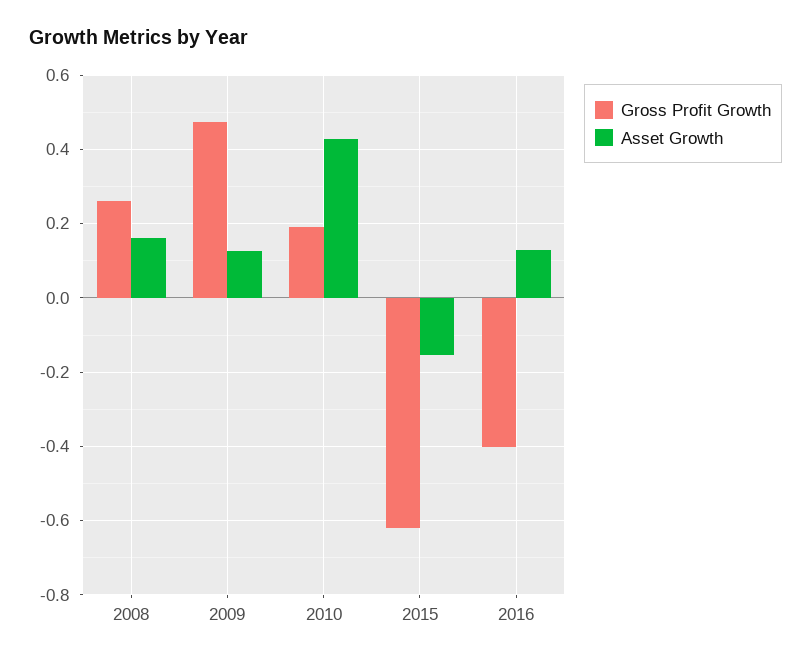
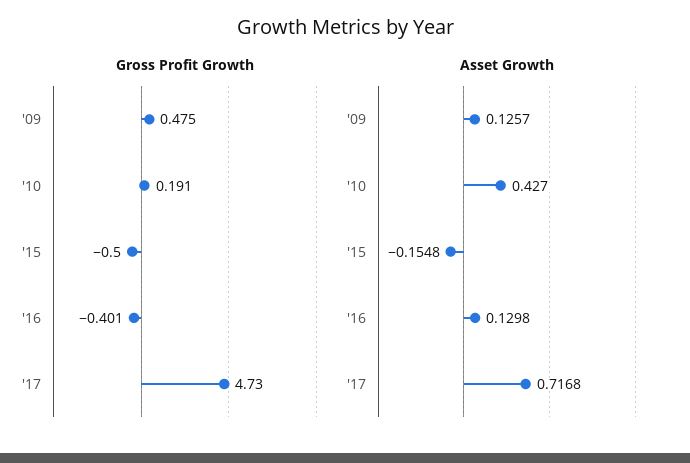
Gross Profit Growth, 2008: 0.26 -> none
Asset Growth, 2008: 0.16 -> none
Gross Profit Growth, 2015: -0.62 -> -0.5
Gross Profit Growth, '17: none -> 4.73
Asset Growth, '17: none -> 0.7168

